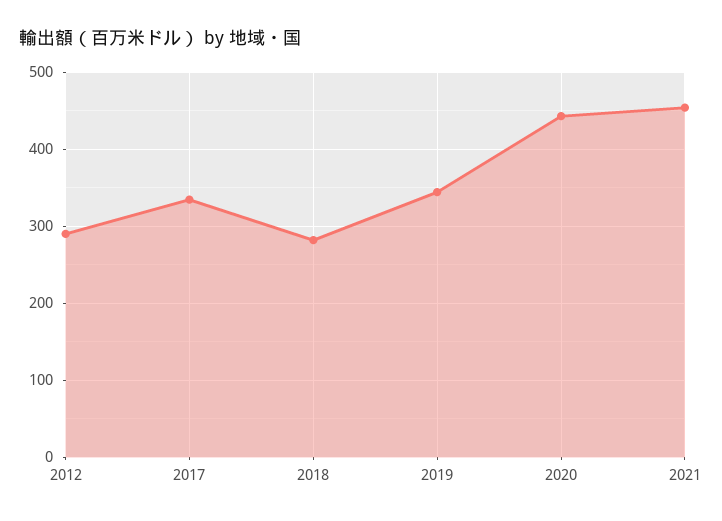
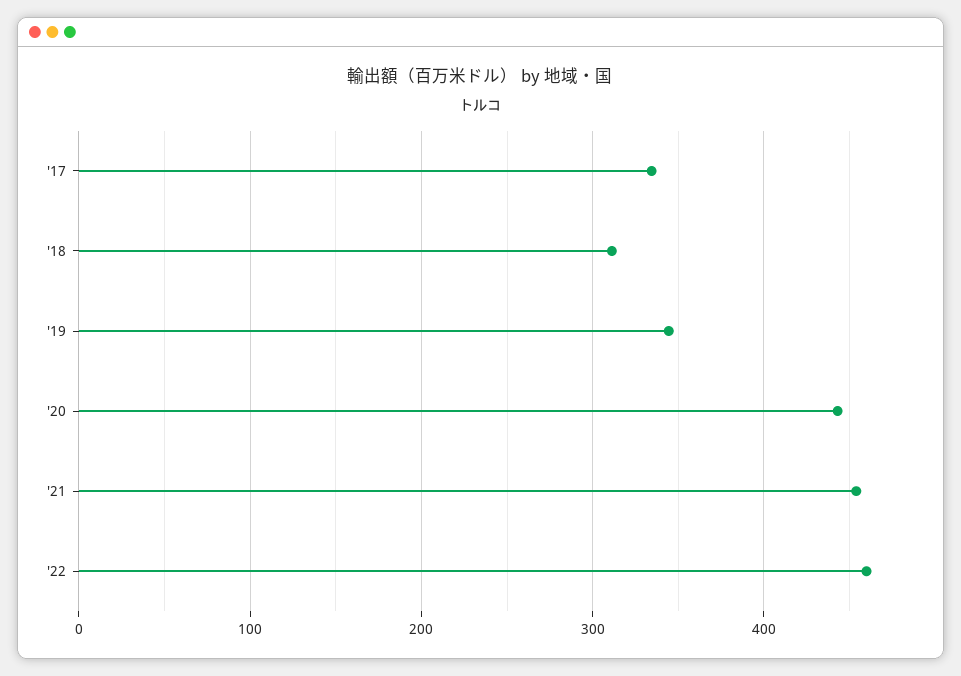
2012: 290 -> none
2018: 280 -> 310
'22: none -> 460

